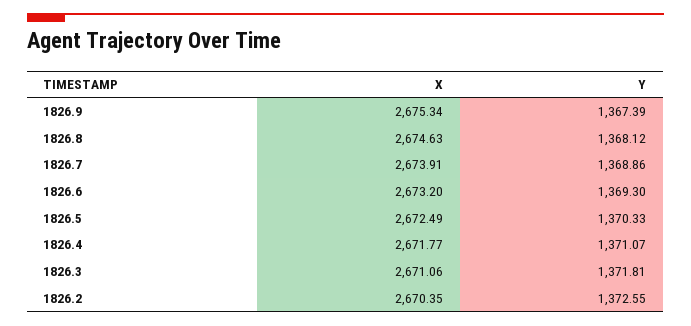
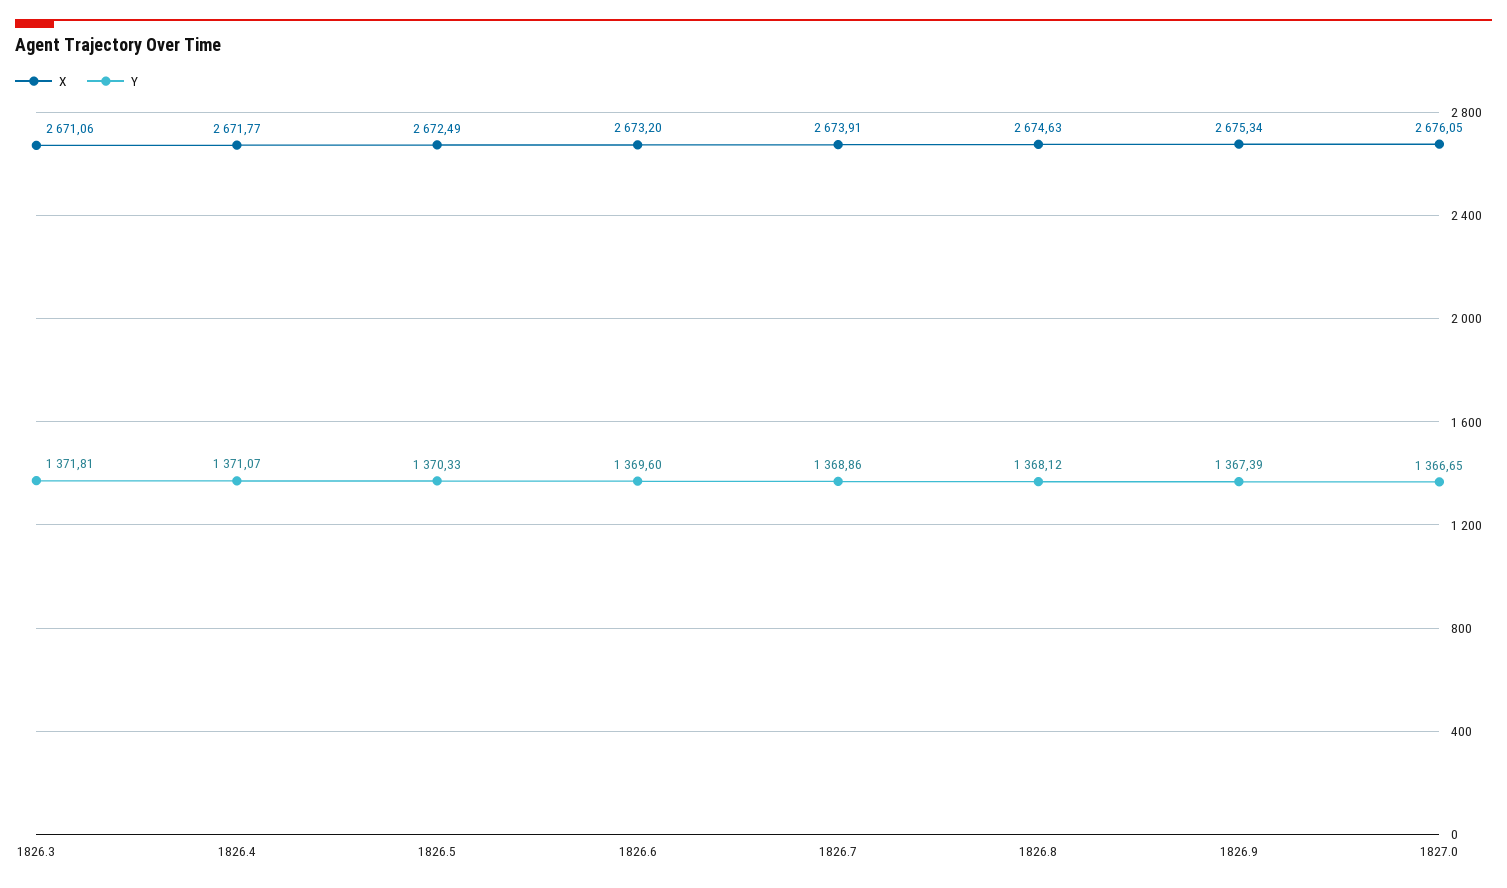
Y, 1826.6: 1369.3 -> 1369.6
X, 1826.2: 2670.35 -> none
Y, 1826.2: 1372.55 -> none
X, 1827.0: none -> 2676.05
Y, 1827.0: none -> 1366.65

